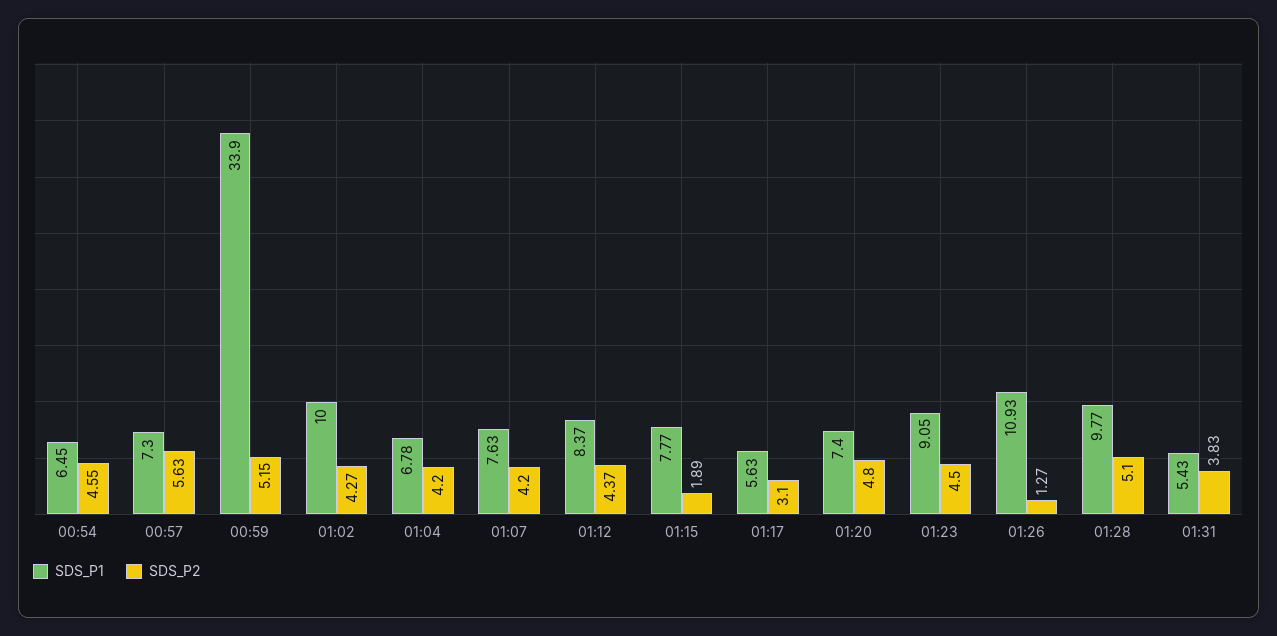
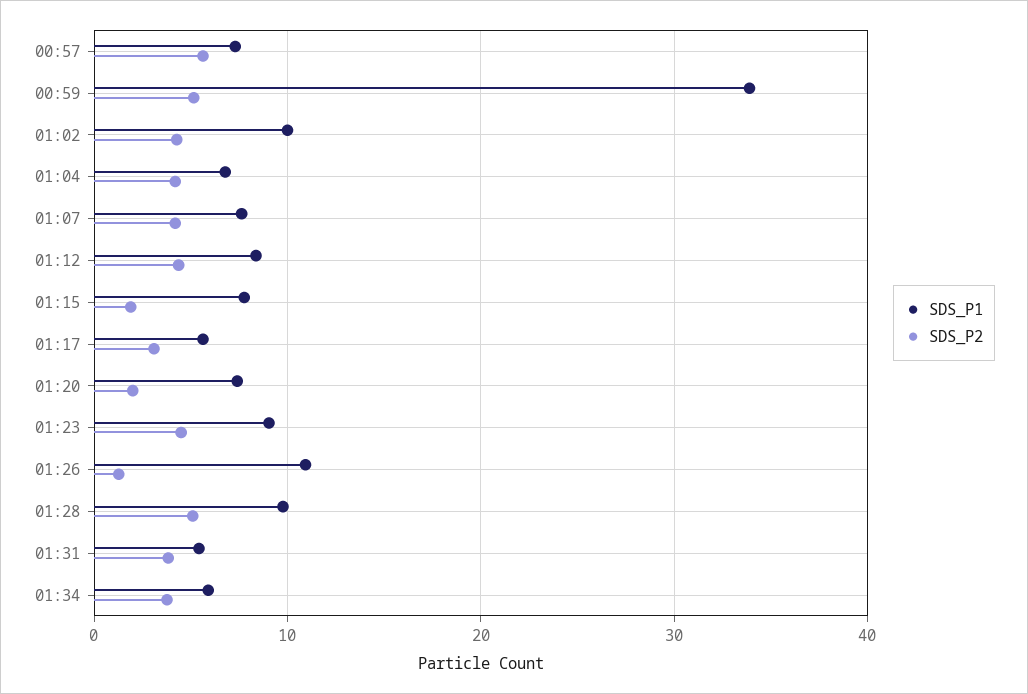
SDS_P1, 00:54: 6.45 -> none
SDS_P2, 00:54: 4.55 -> none
SDS_P2, 01:20: 4.8 -> 2
SDS_P1, 01:34: none -> 6
SDS_P2, 01:34: none -> 4

